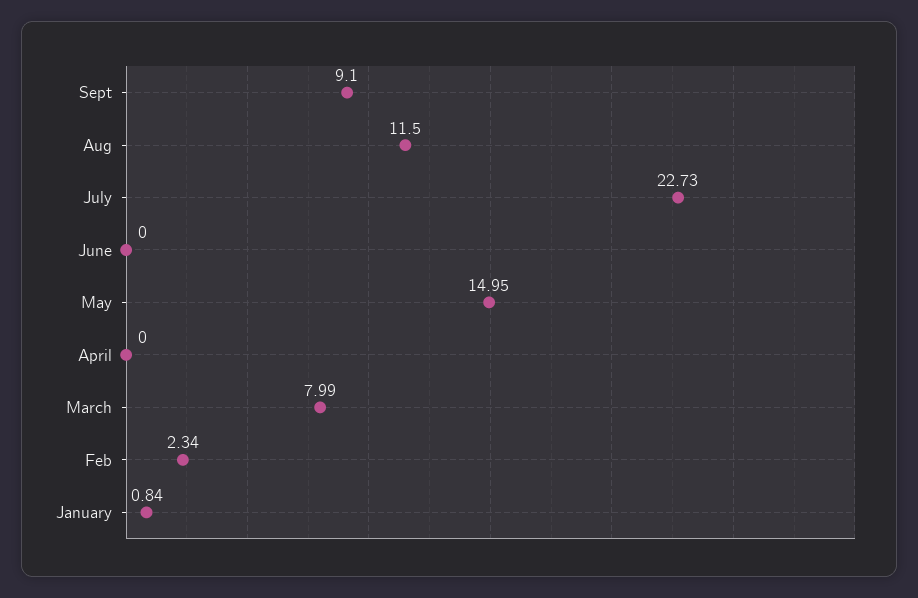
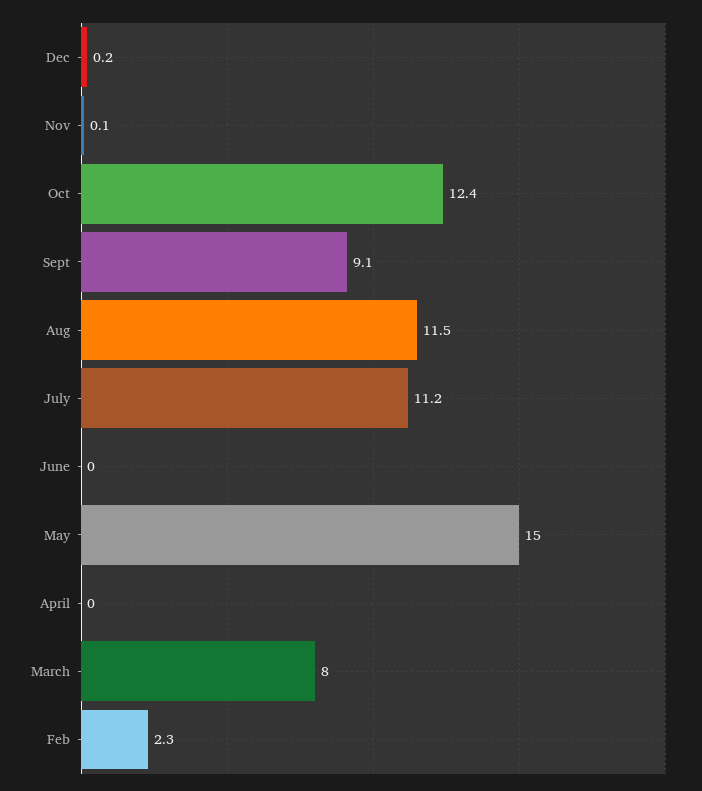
July: 22.73 -> 11.2
January: 0.84 -> none
Dec: none -> 0.2
Nov: none -> 0.1
Oct: none -> 12.4

